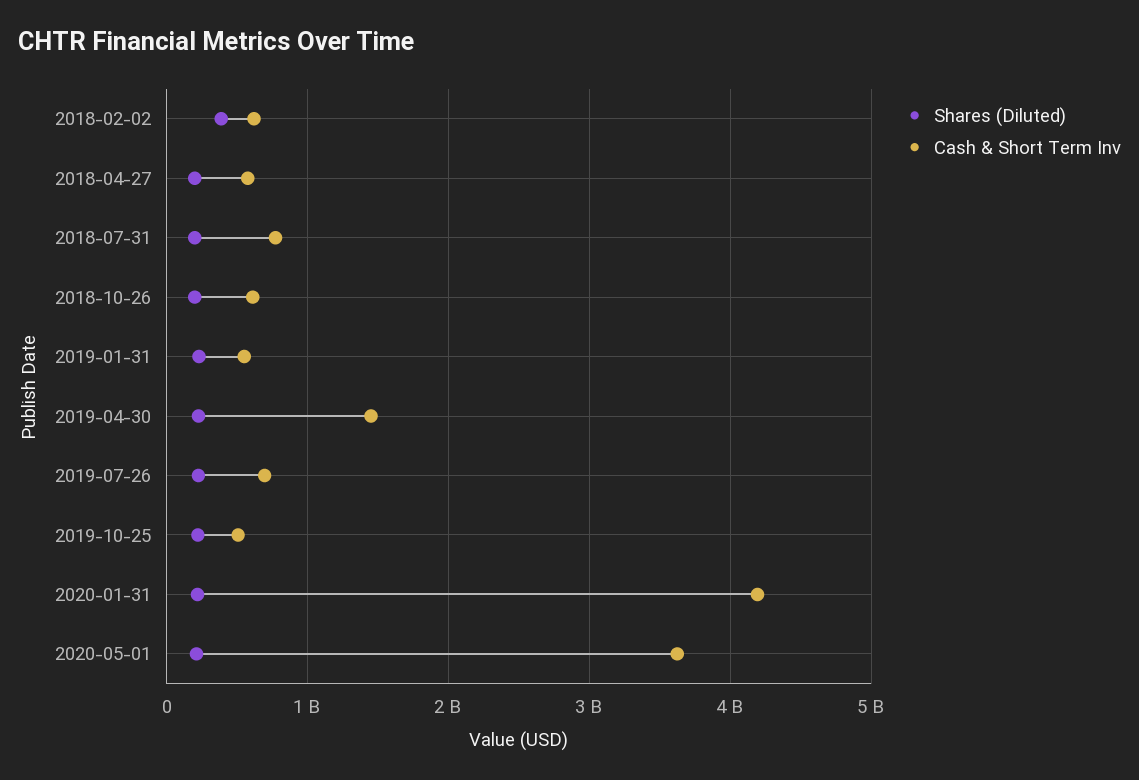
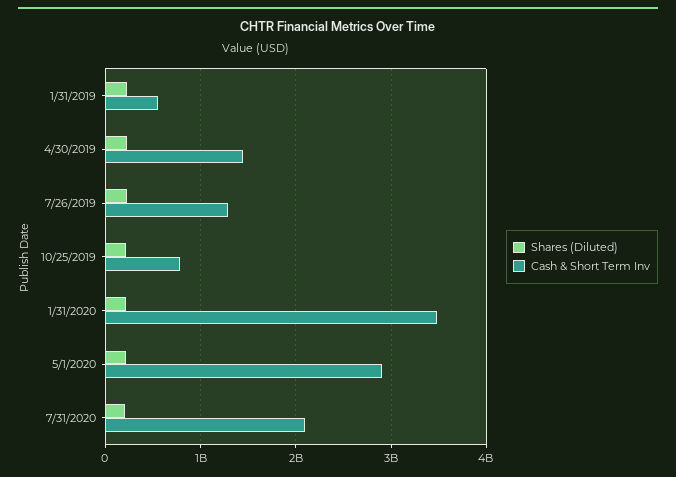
Shares (Diluted), 2018-02-02: 400000000 -> none
Cash & Short Term Inv, 2018-02-02: 600000000 -> none
Shares (Diluted), 2018-04-27: 200000000 -> none
Cash & Short Term Inv, 2018-04-27: 600000000 -> none
Shares (Diluted), 2018-07-31: 200000000 -> none
Cash & Short Term Inv, 2018-07-31: 800000000 -> none
Shares (Diluted), 2018-10-26: 200000000 -> none
Cash & Short Term Inv, 2018-10-26: 600000000 -> none
Cash & Short Term Inv, 2019-07-26: 700000000 -> 1300000000
Cash & Short Term Inv, 2019-10-25: 500000000 -> 800000000
Cash & Short Term Inv, 2020-01-31: 4200000000 -> 3500000000
Cash & Short Term Inv, 2020-05-01: 3600000000 -> 2900000000
Shares (Diluted), 7/31/2020: none -> 200000000
Cash & Short Term Inv, 7/31/2020: none -> 2100000000

